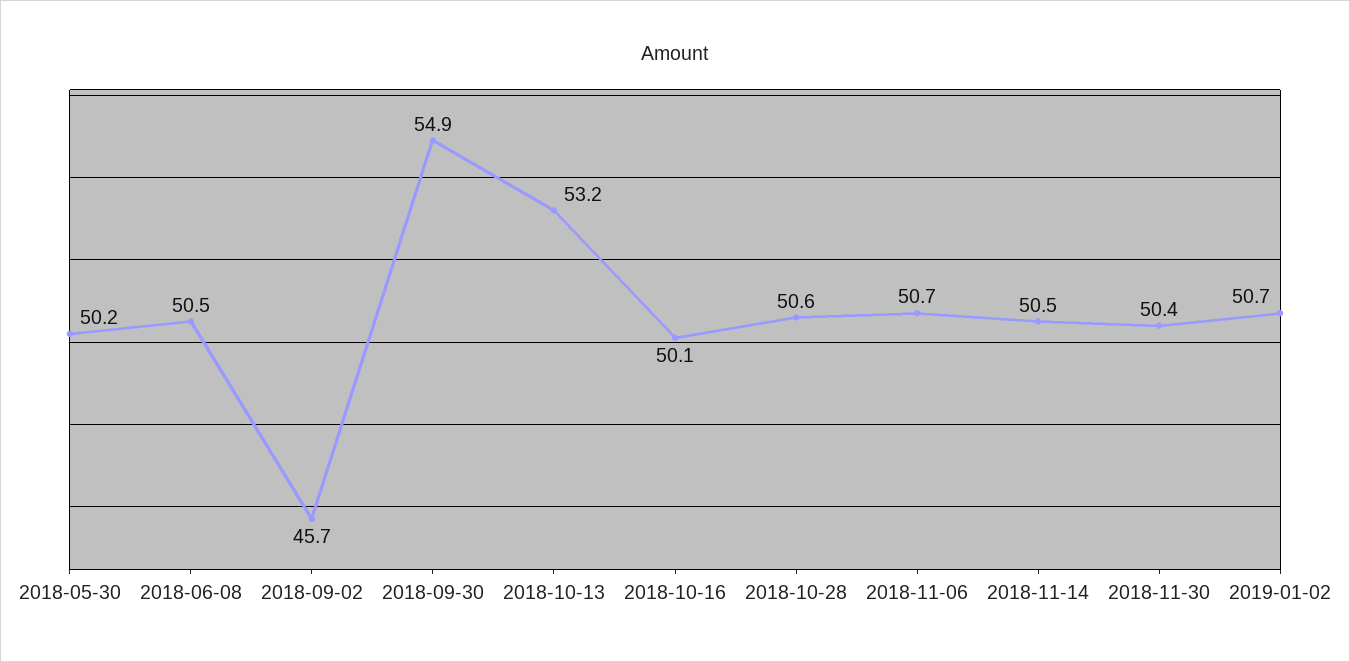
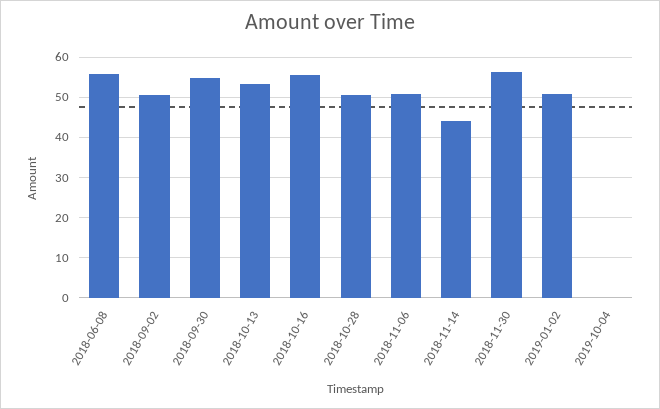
2018-05-30: 50.2 -> none
2018-06-08: 50.5 -> 56
2018-09-02: 45.7 -> 50
2018-10-16: 50.1 -> 56
2018-11-14: 50.5 -> 44
2018-11-30: 50.4 -> 56
2019-10-04: none -> 0

